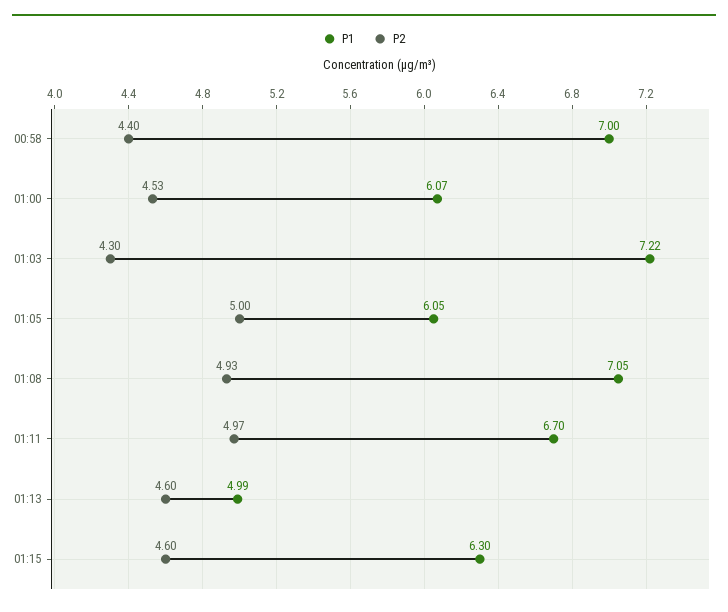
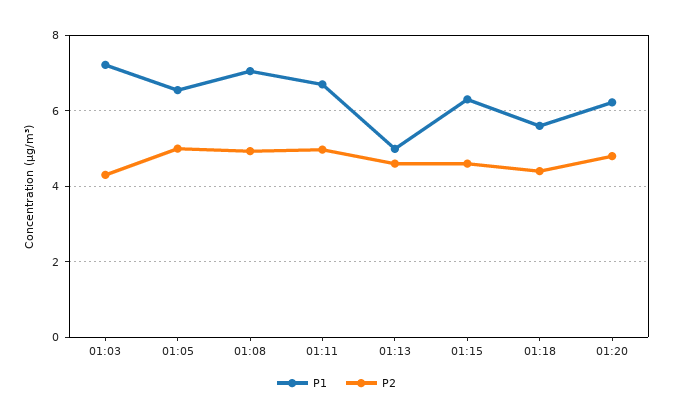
P1, 00:58: 7 -> none
P2, 00:58: 4.4 -> none
P1, 01:00: 6.07 -> none
P2, 01:00: 4.53 -> none
P1, 01:05: 6.05 -> 6.6
P1, 01:18: none -> 5.6
P2, 01:18: none -> 4.4
P1, 01:20: none -> 6.2
P2, 01:20: none -> 4.8

